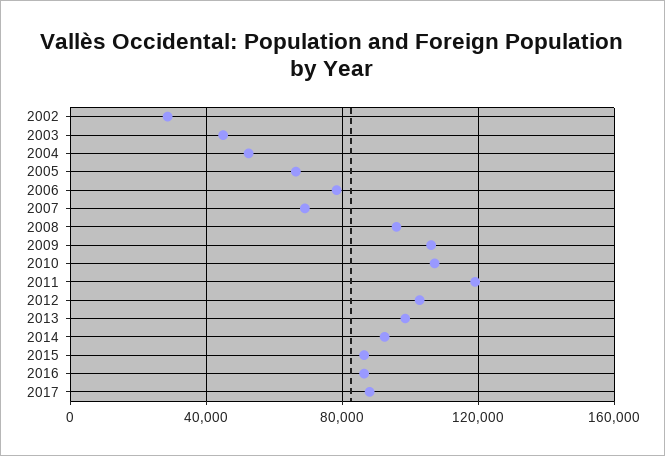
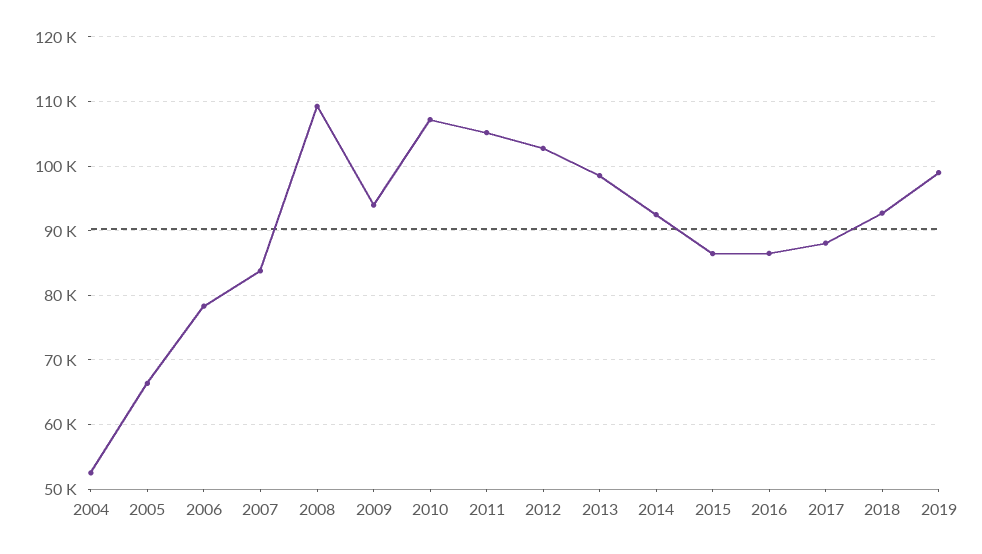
2002: 30000 -> none
2003: 45000 -> none
2007: 70000 -> 84000
2008: 95000 -> 109000
2009: 105000 -> 94000
2011: 120000 -> 105000
2018: none -> 93000
2019: none -> 99000

